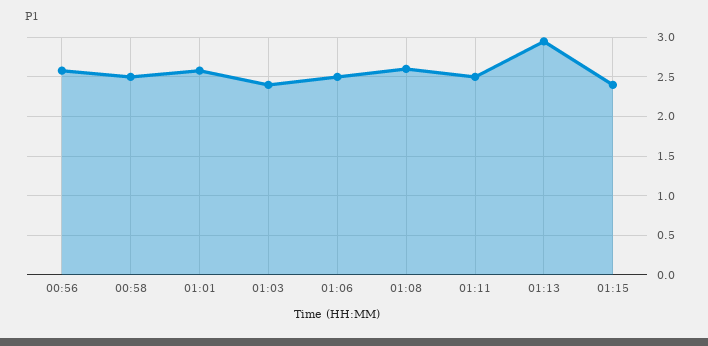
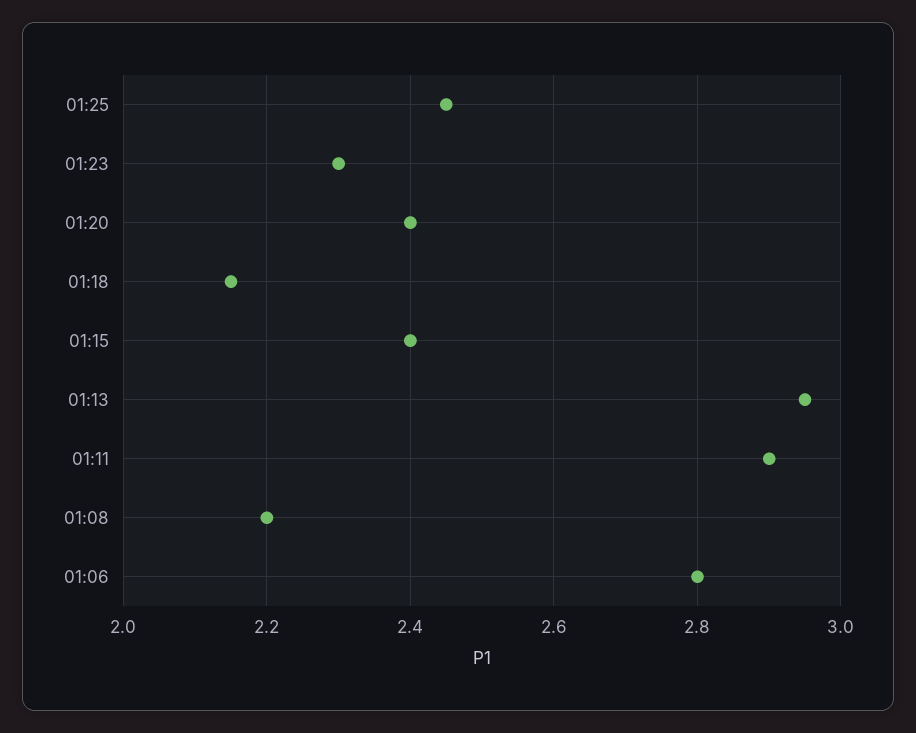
00:56: 2.6 -> none
00:58: 2.5 -> none
01:01: 2.6 -> none
01:03: 2.4 -> none
01:06: 2.5 -> 2.8
01:08: 2.6 -> 2.2
01:11: 2.5 -> 2.9
01:25: none -> 2.45
01:23: none -> 2.3
01:20: none -> 2.4
01:18: none -> 2.15

